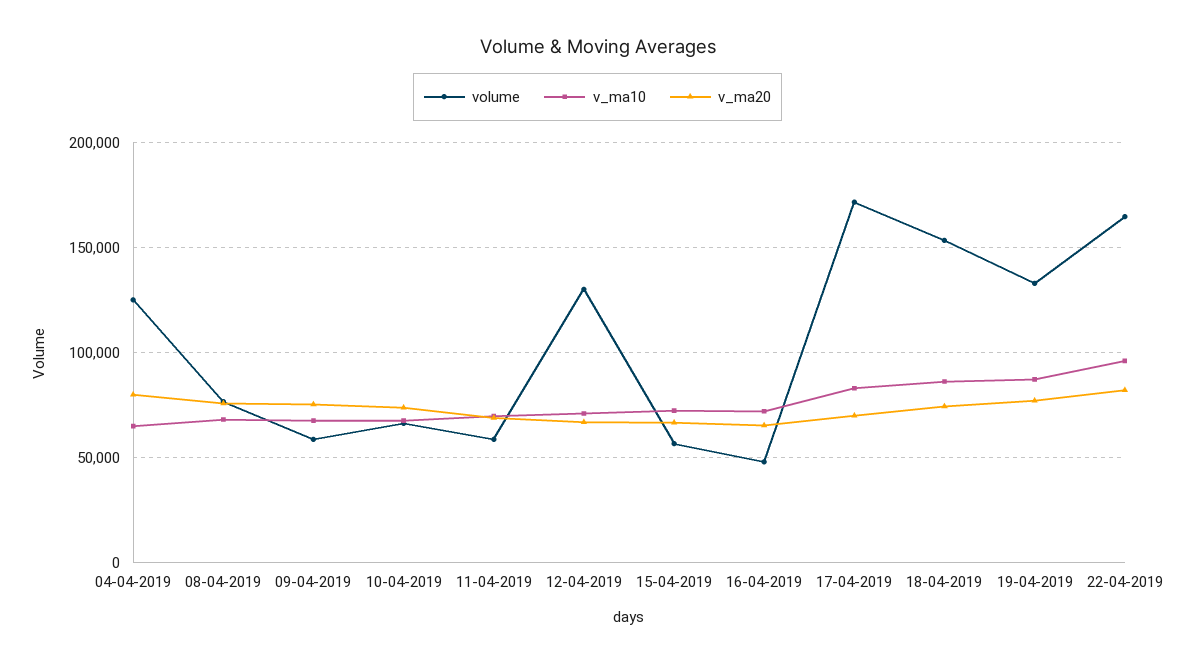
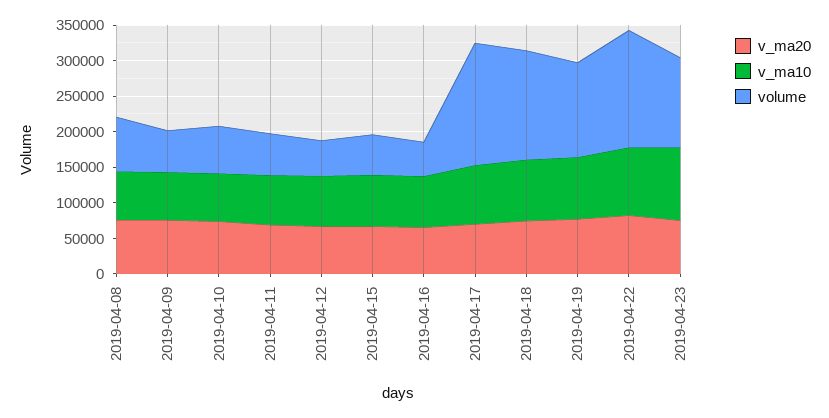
volume, 04-04-2019: 125000 -> none
v_ma10, 04-04-2019: 65000 -> none
v_ma20, 04-04-2019: 80000 -> none
volume, 12-04-2019: 130000 -> 50000
v_ma20, 2019-04-23: none -> 75000
v_ma10, 2019-04-23: none -> 100000
volume, 2019-04-23: none -> 125000

